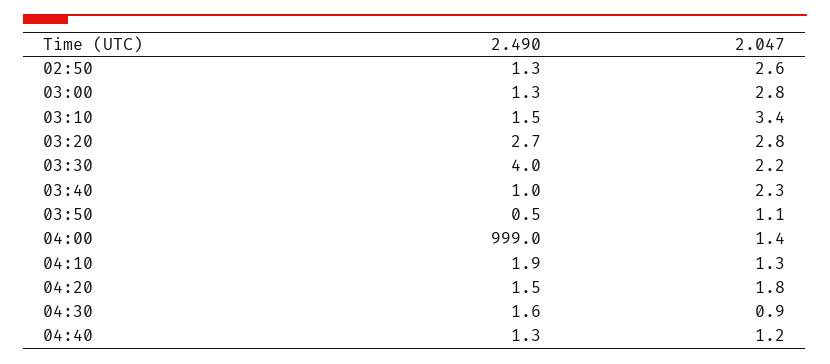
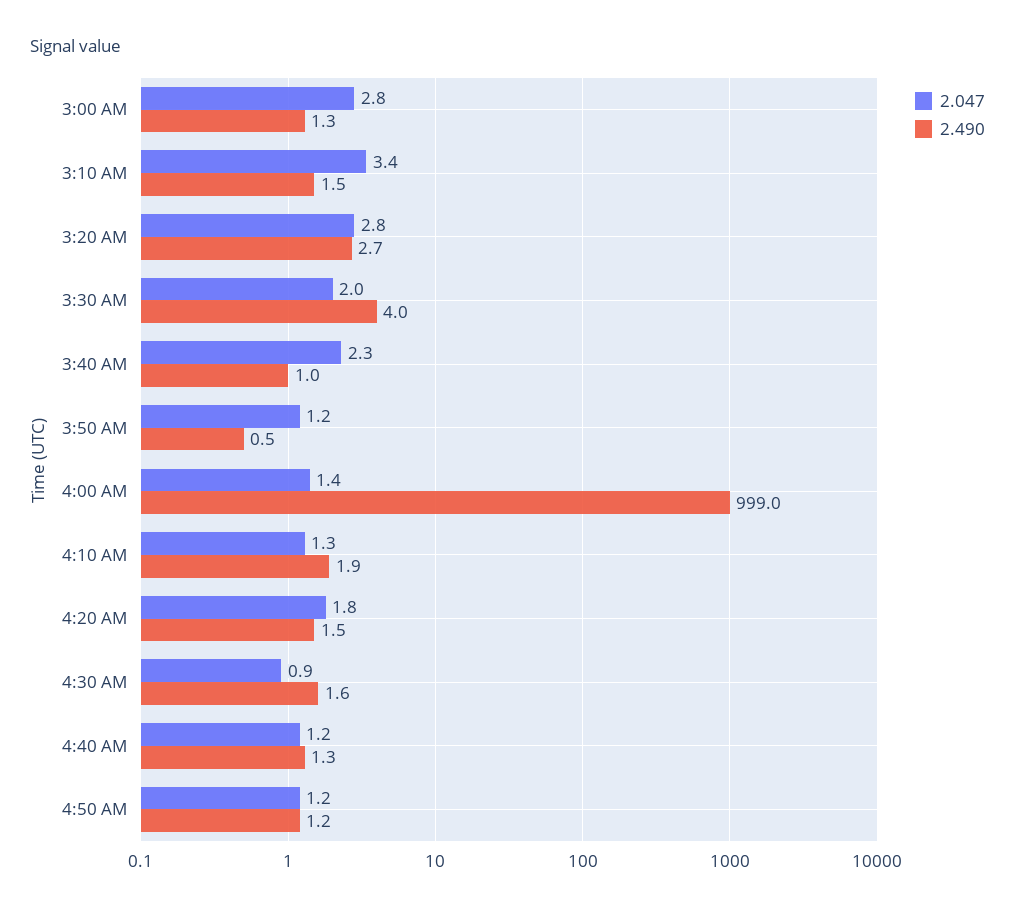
2.490, 02:50: 1.3 -> none
2.047, 02:50: 2.6 -> none
2.047, 03:30: 2.2 -> 2
2.047, 03:50: 1.1 -> 1.2
2.047, 4:50 AM: none -> 1.2
2.490, 4:50 AM: none -> 1.2

